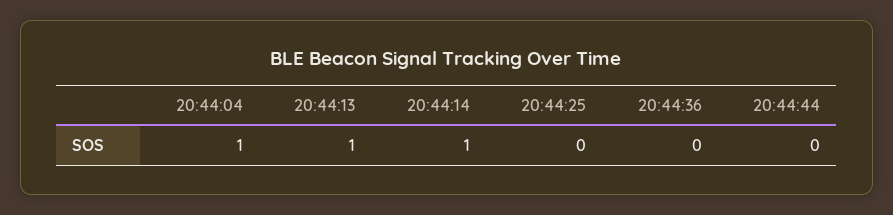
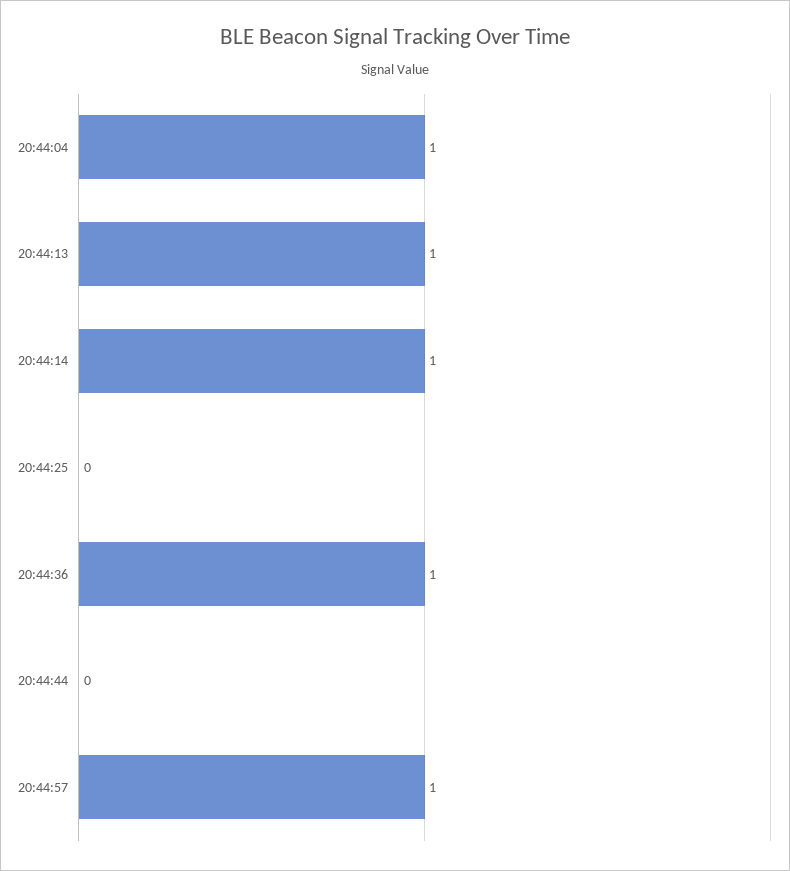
20:44:36: 0 -> 1
20:44:57: none -> 1

